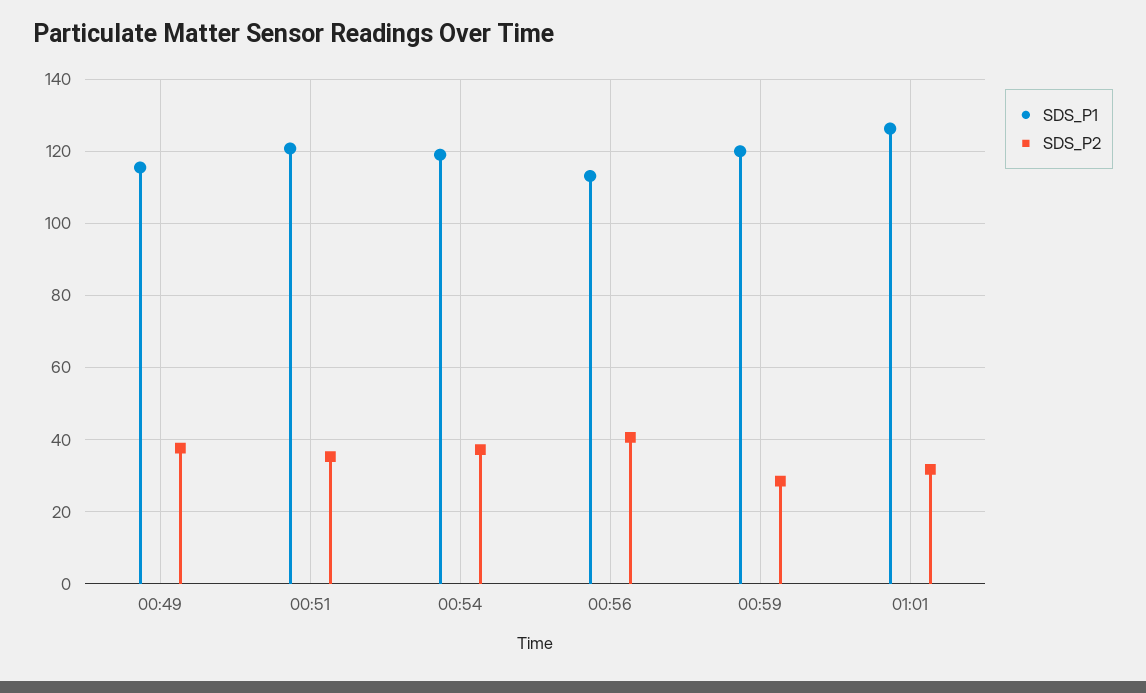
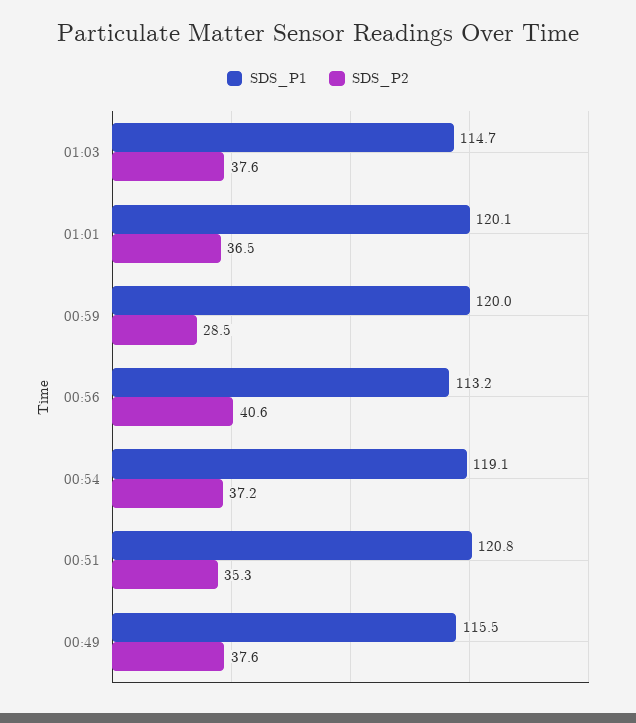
SDS_P1, 01:01: 126 -> 120.1
SDS_P2, 01:01: 32 -> 36.5
SDS_P1, 01:03: none -> 114.7
SDS_P2, 01:03: none -> 37.6

